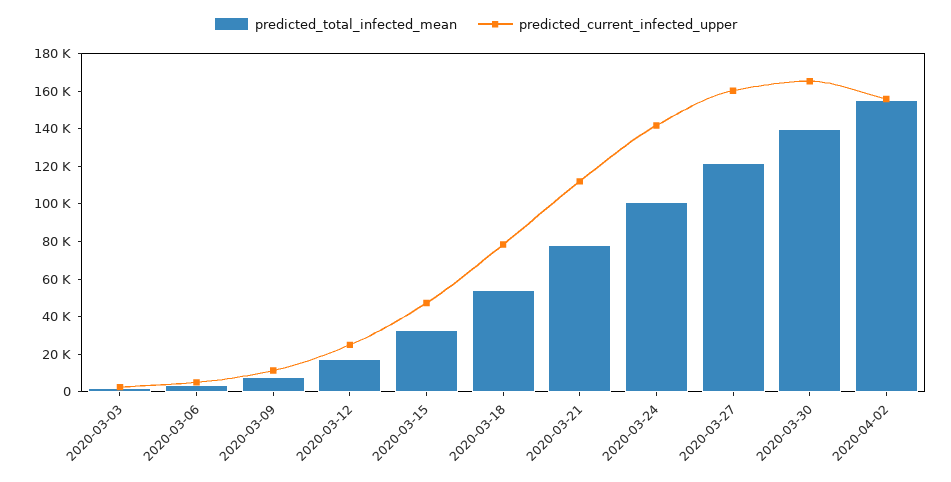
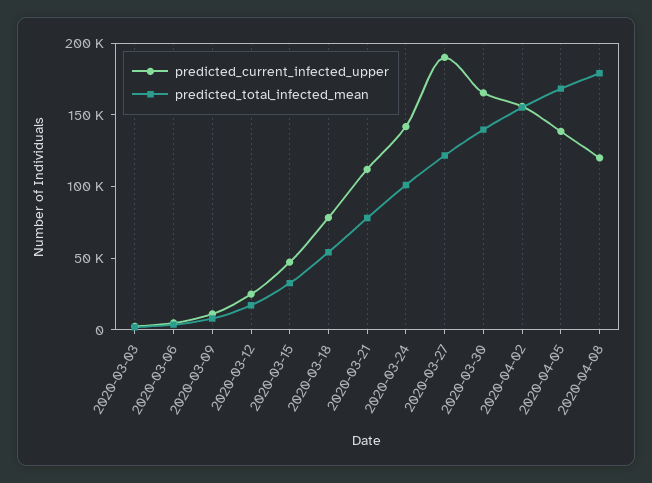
predicted_current_infected_upper, 2020-03-27: 160000 -> 190000
predicted_current_infected_upper, 2020-04-05: none -> 140000
predicted_total_infected_mean, 2020-04-05: none -> 170000
predicted_current_infected_upper, 2020-04-08: none -> 120000
predicted_total_infected_mean, 2020-04-08: none -> 180000

